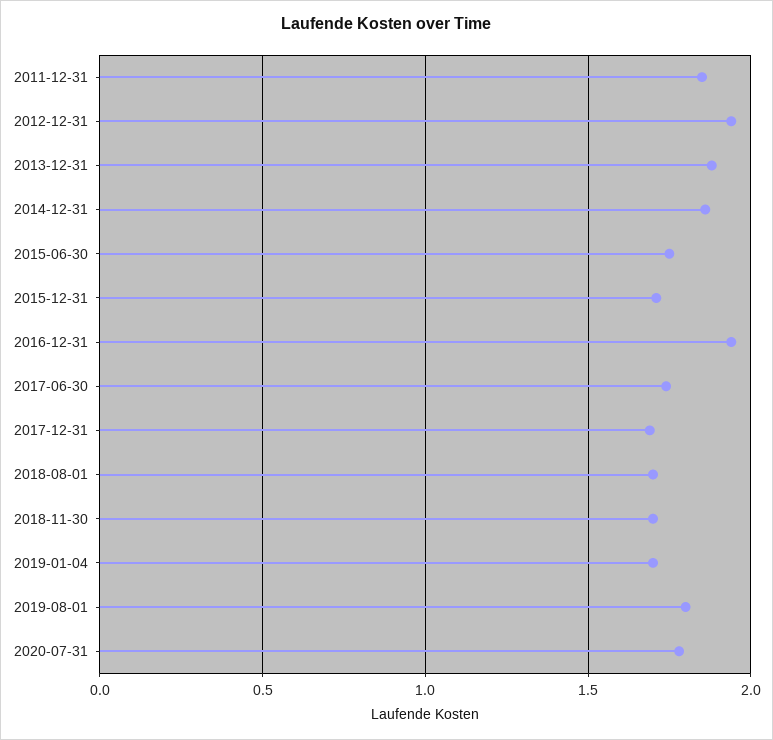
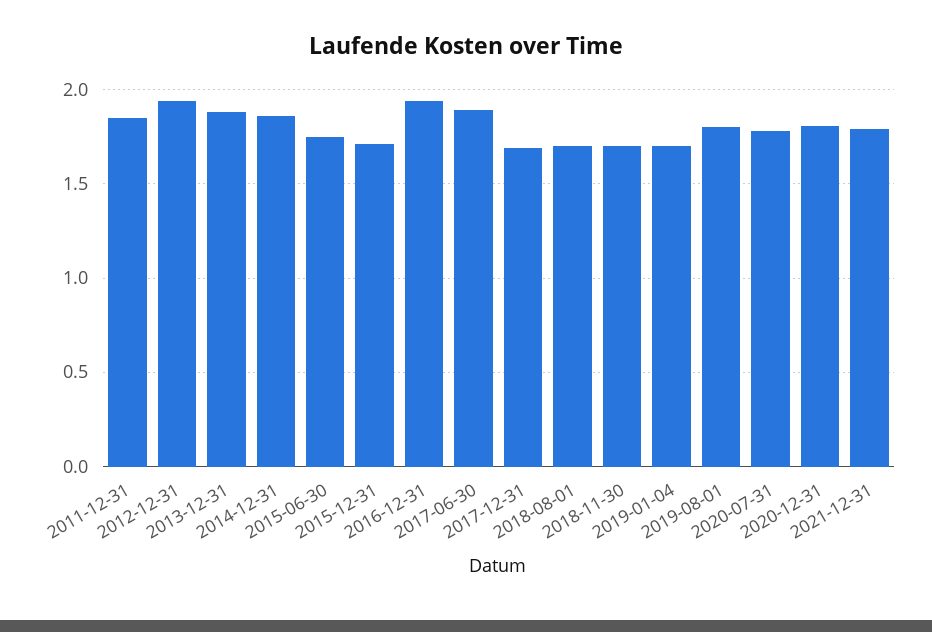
2017-06-30: 1.75 -> 1.9
2020-12-31: none -> 1.8
2021-12-31: none -> 1.8

